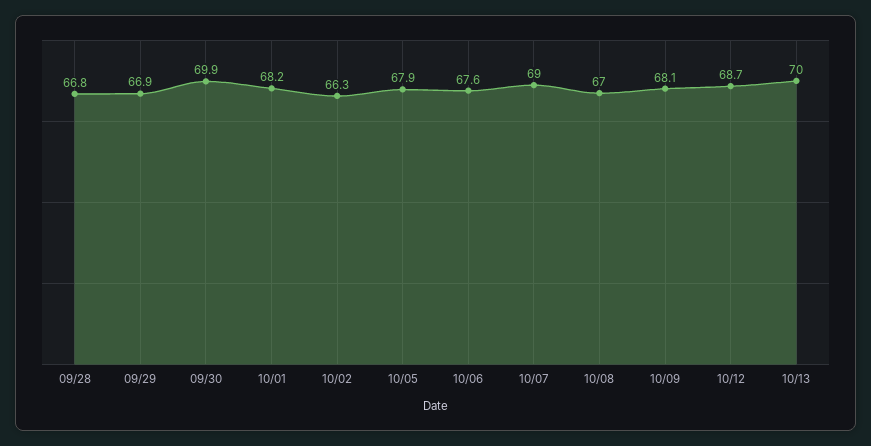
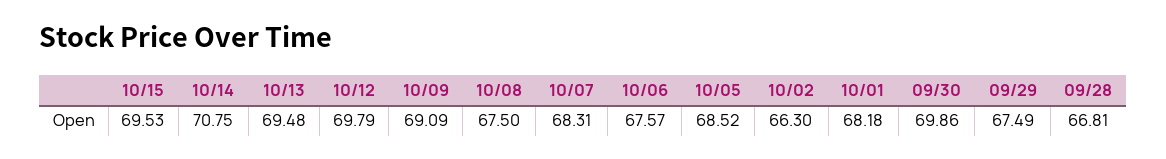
09/29: 66.9 -> 67.49
10/05: 67.9 -> 68.52
10/07: 69 -> 68.31
10/08: 67 -> 67.5
10/09: 68.1 -> 69.09
10/12: 68.7 -> 69.79
10/13: 70 -> 69.48
10/15: none -> 69.53
10/14: none -> 70.75

